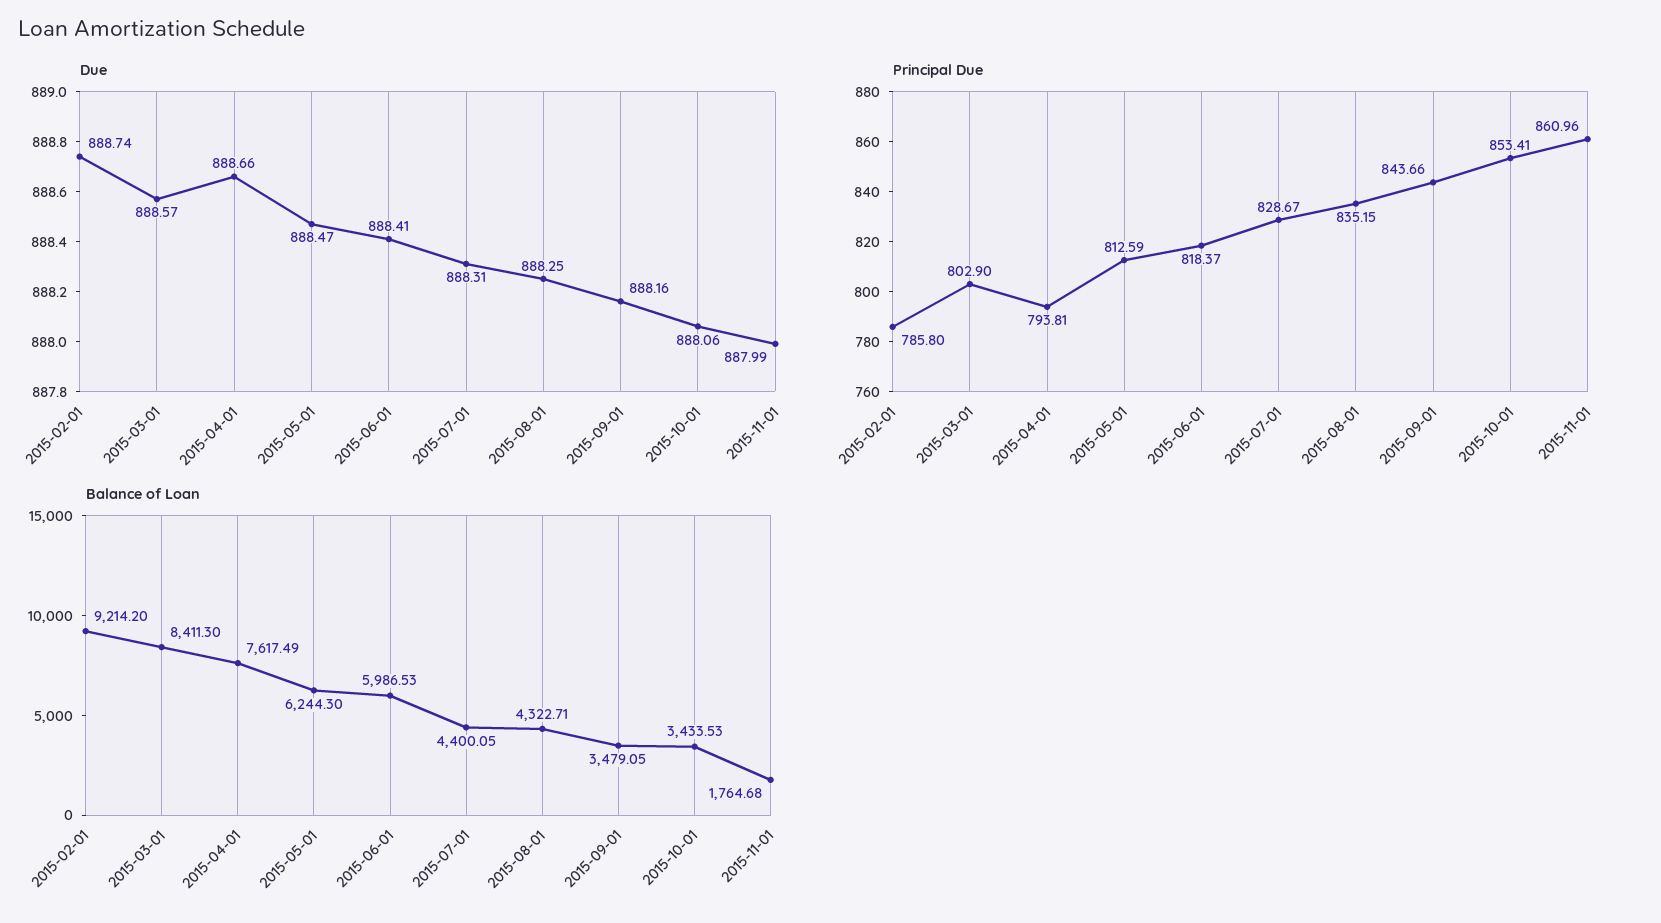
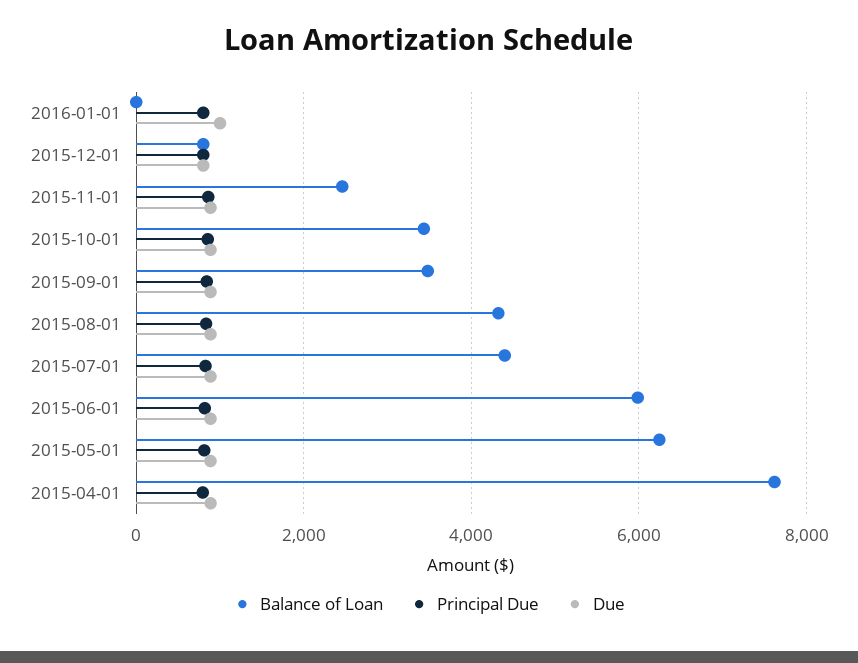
Due, 2015-02-01: 888.74 -> none
Due, 2015-03-01: 888.57 -> none
Principal Due, 2015-02-01: 785.8 -> none
Principal Due, 2015-03-01: 802.9 -> none
Balance of Loan, 2015-02-01: 9214.2 -> none
Balance of Loan, 2015-03-01: 8411.3 -> none
Balance of Loan, 2015-11-01: 1764.68 -> 2400
Balance of Loan, 2016-01-01: none -> 0
Principal Due, 2016-01-01: none -> 800
Due, 2016-01-01: none -> 1000
Balance of Loan, 2015-12-01: none -> 800
Principal Due, 2015-12-01: none -> 800
Due, 2015-12-01: none -> 800

